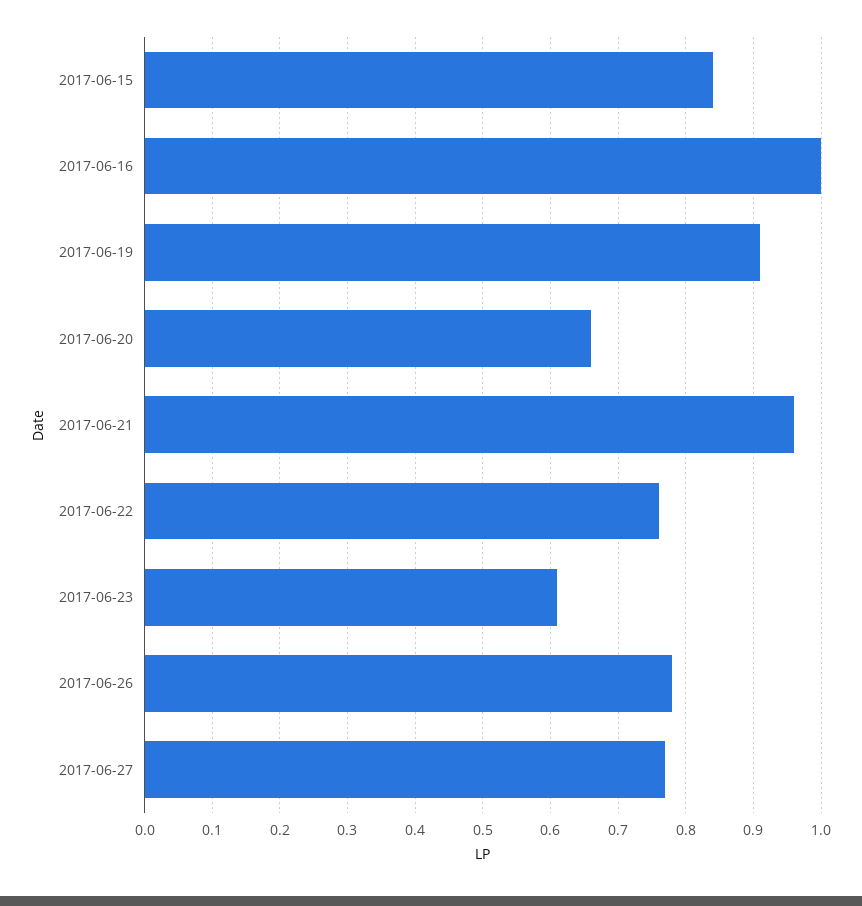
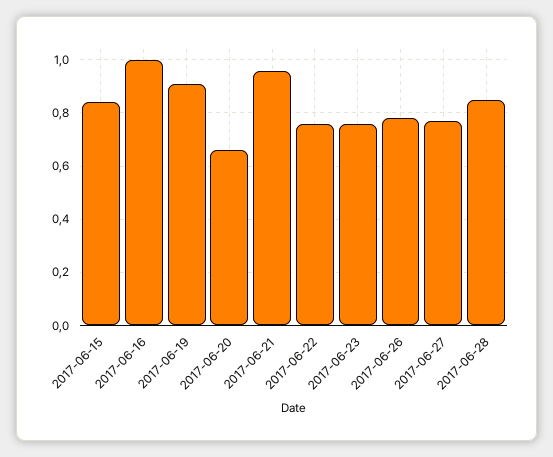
2017-06-23: 0.61 -> 0.75
2017-06-28: none -> 0.85

